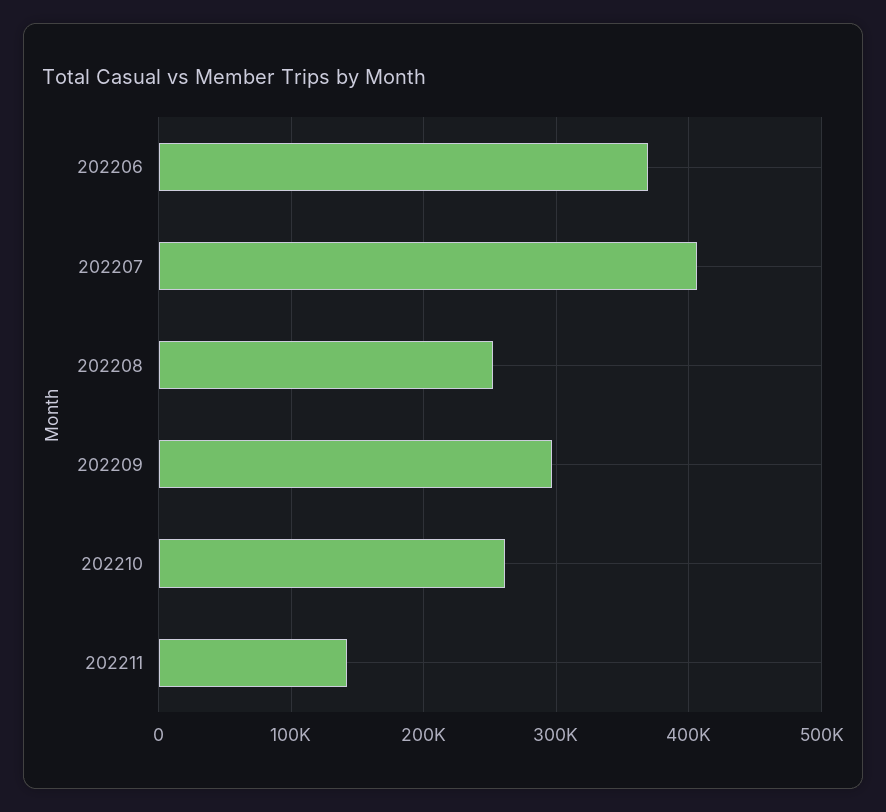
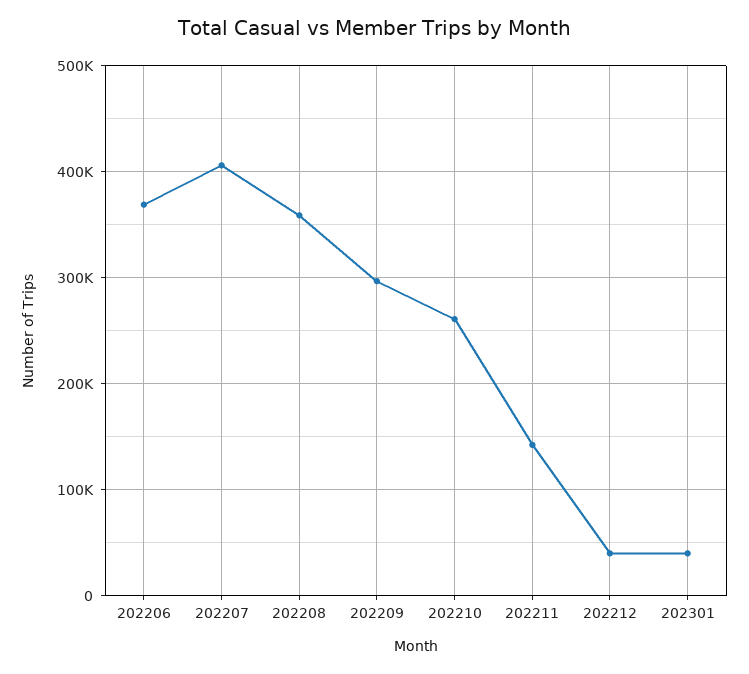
202208: 250000 -> 360000
202212: none -> 40000
202301: none -> 40000

